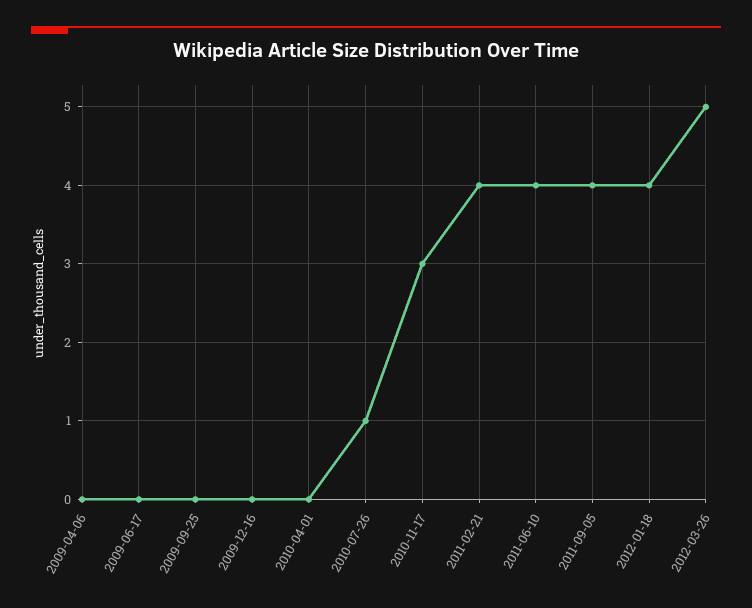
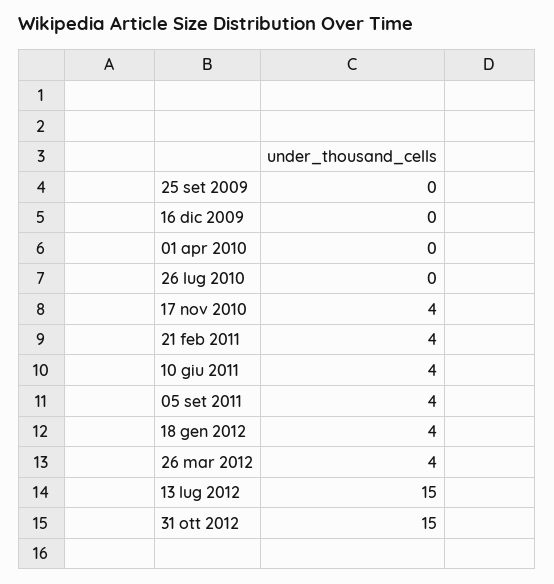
2009-04-06: 0 -> none
2009-06-17: 0 -> none
2010-07-26: 1 -> 0
2010-11-17: 3 -> 4
2012-03-26: 5 -> 4
13 lug 2012: none -> 15
31 ott 2012: none -> 15

